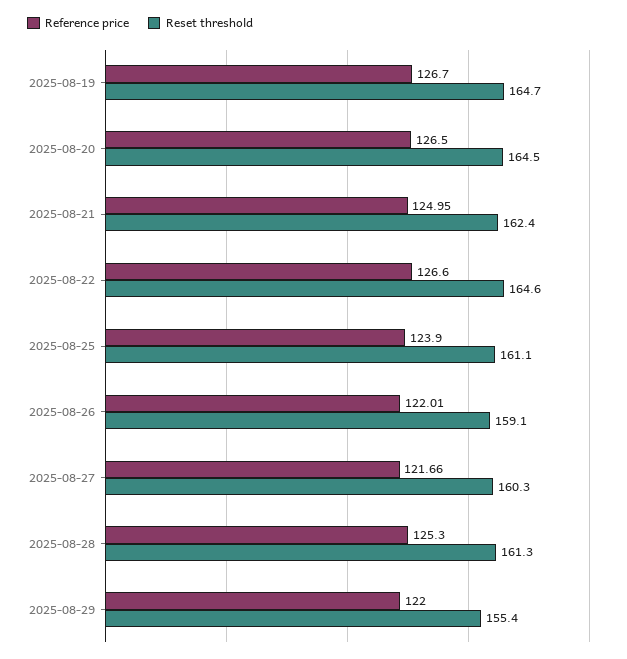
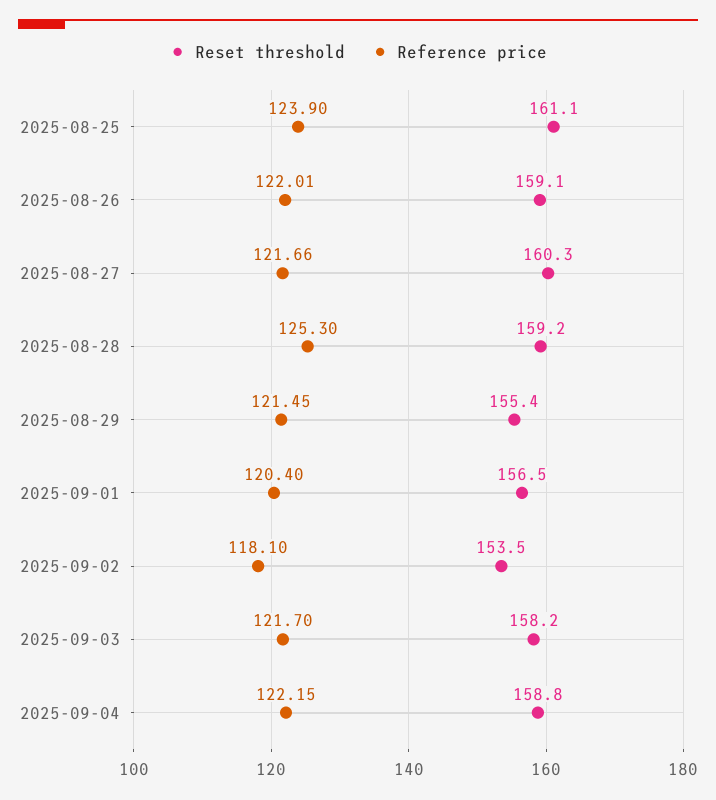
Reference price, 2025-08-19: 126.7 -> none
Reset threshold, 2025-08-19: 164.7 -> none
Reference price, 2025-08-20: 126.5 -> none
Reset threshold, 2025-08-20: 164.5 -> none
Reference price, 2025-08-21: 124.95 -> none
Reset threshold, 2025-08-21: 162.4 -> none
Reference price, 2025-08-22: 126.6 -> none
Reset threshold, 2025-08-22: 164.6 -> none
Reset threshold, 2025-08-28: 161.3 -> 159.2
Reference price, 2025-08-29: 122 -> 121.45
Reset threshold, 2025-09-01: none -> 156.5
Reference price, 2025-09-01: none -> 120.4
Reset threshold, 2025-09-02: none -> 153.5
Reference price, 2025-09-02: none -> 118.1
Reset threshold, 2025-09-03: none -> 158.2
Reference price, 2025-09-03: none -> 121.7
Reset threshold, 2025-09-04: none -> 158.8
Reference price, 2025-09-04: none -> 122.15

